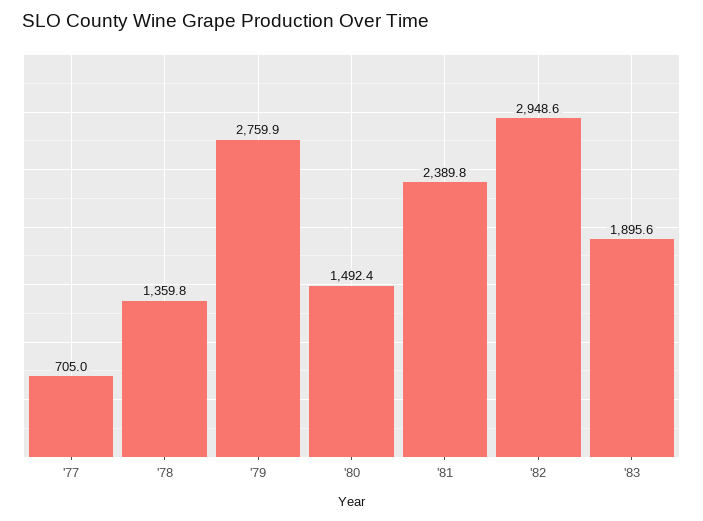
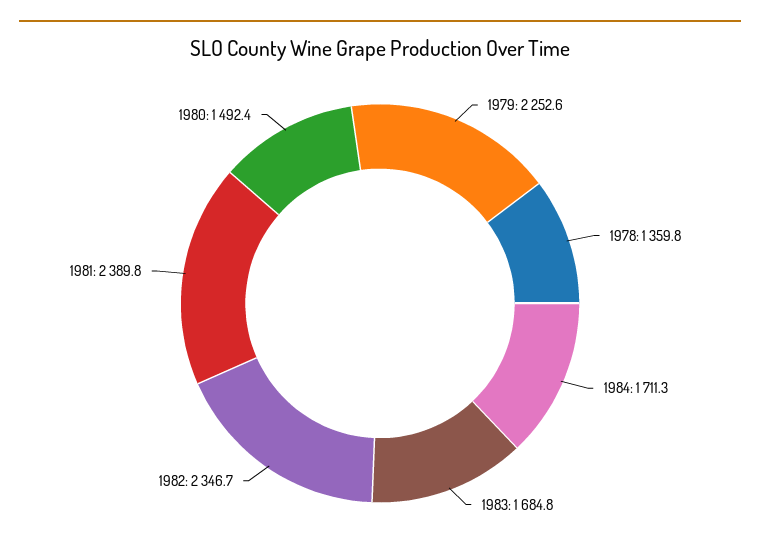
'77: 705 -> none
'79: 2759.9 -> 2252.6
'82: 2948.6 -> 2346.7
'83: 1895.6 -> 1684.8
1984: none -> 1711.3

